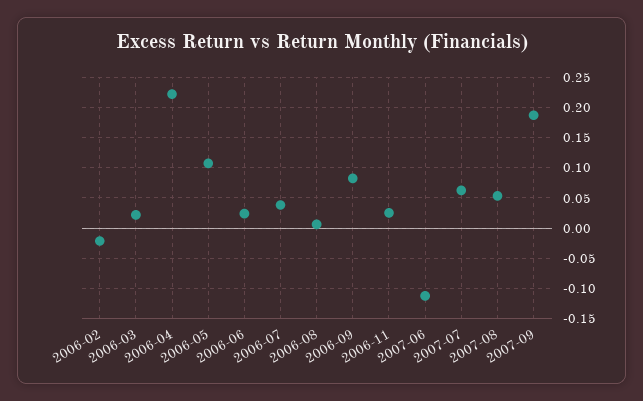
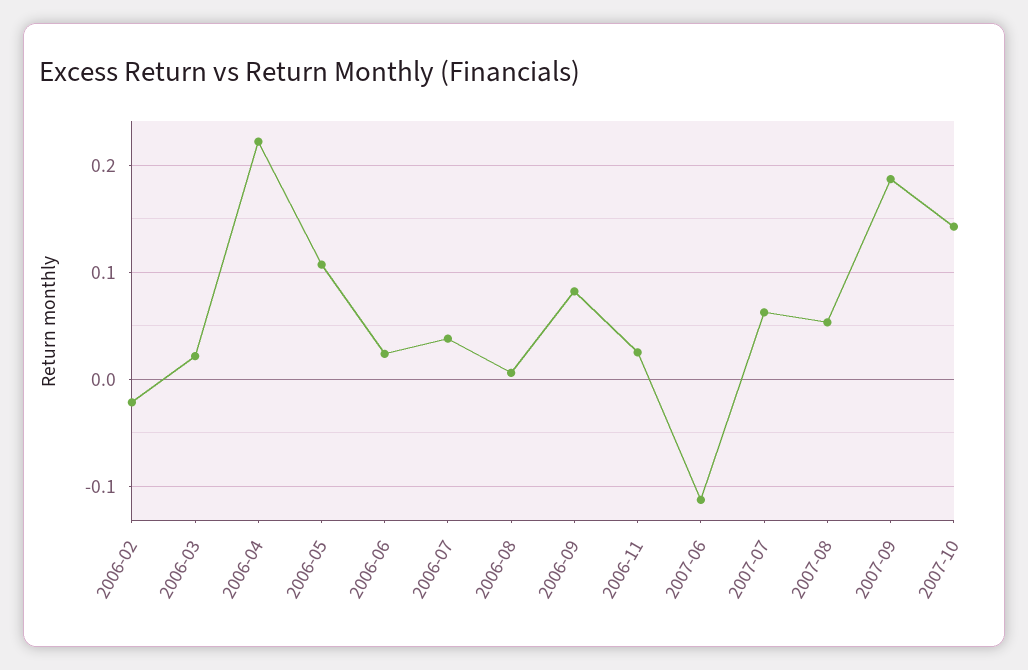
2007-10: none -> 0.14

